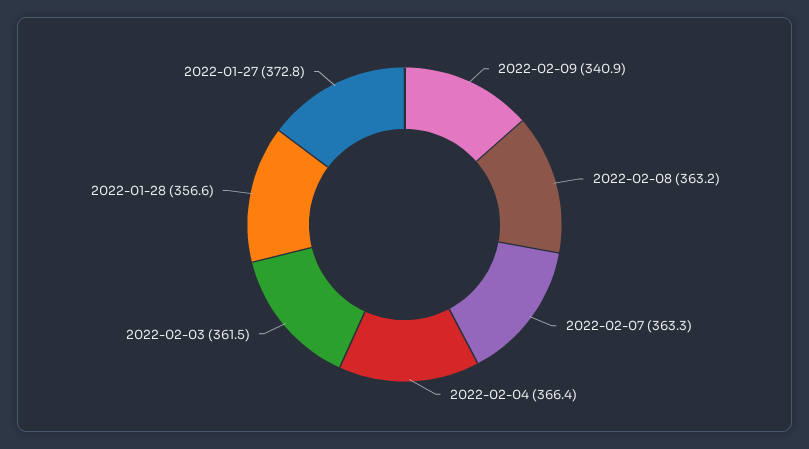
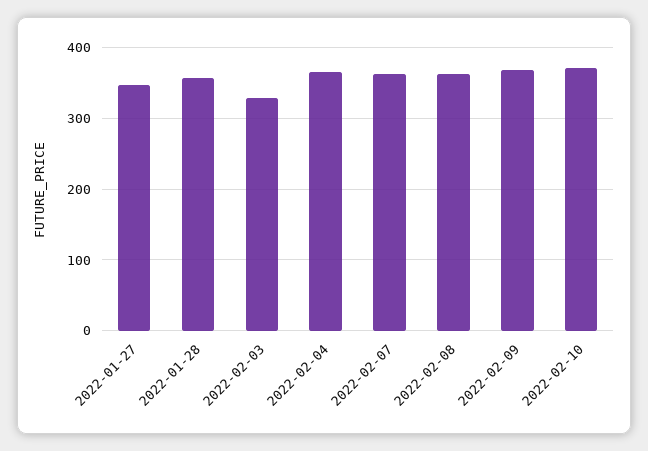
2022-02-09: 340.9 -> 370
2022-02-03: 361.5 -> 330
2022-01-27: 372.8 -> 350
2022-02-10: none -> 370

